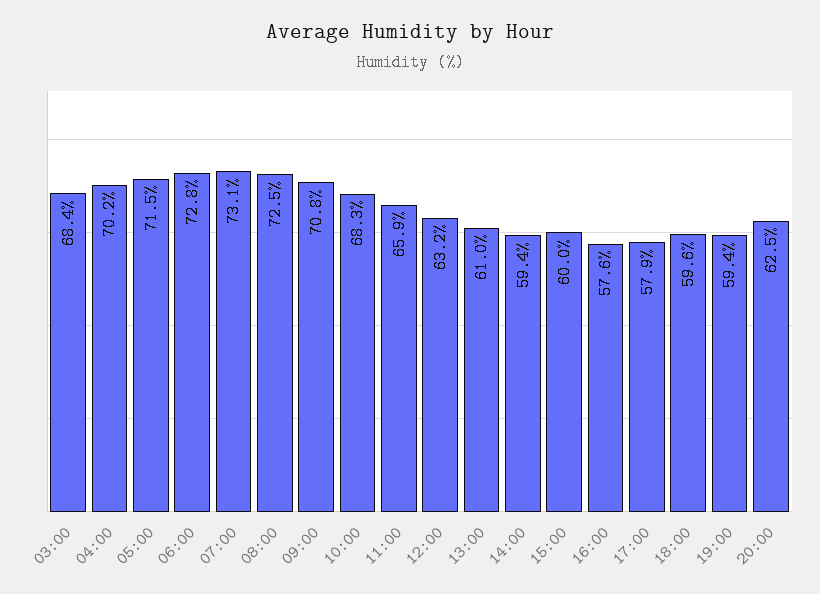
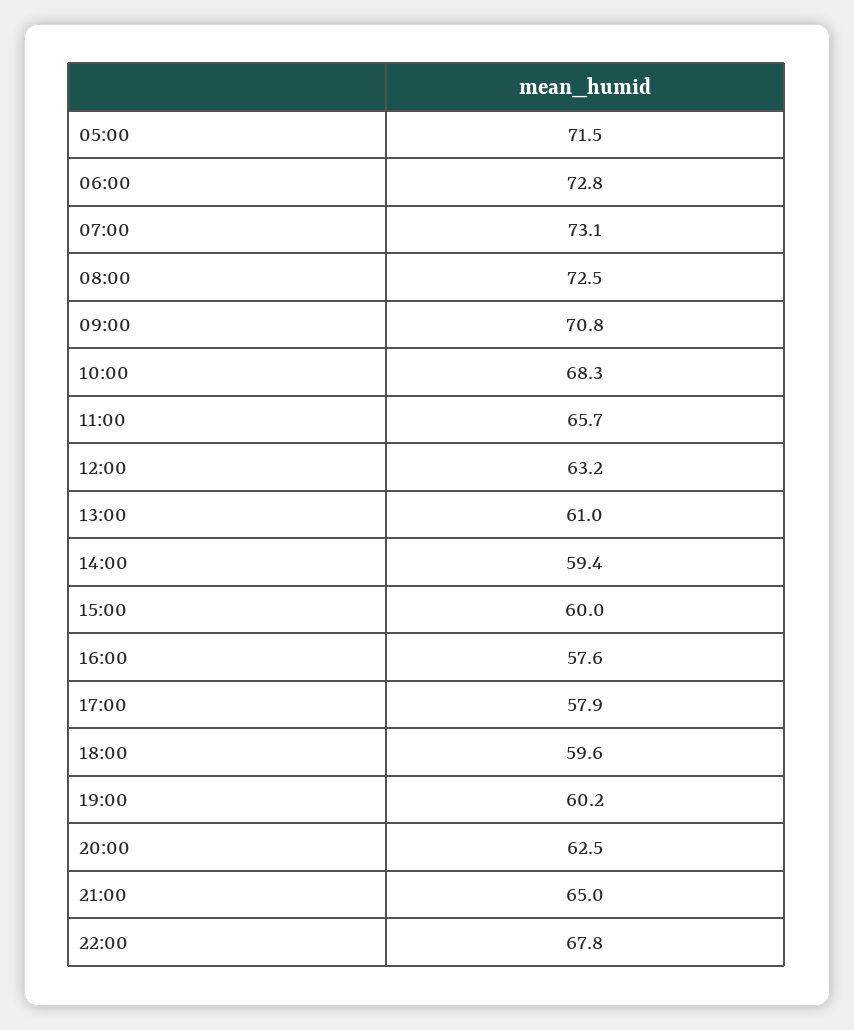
03:00: 68.4 -> none
04:00: 70.2 -> none
11:00: 65.9 -> 65.7
19:00: 59.4 -> 60.2
21:00: none -> 65
22:00: none -> 67.8

